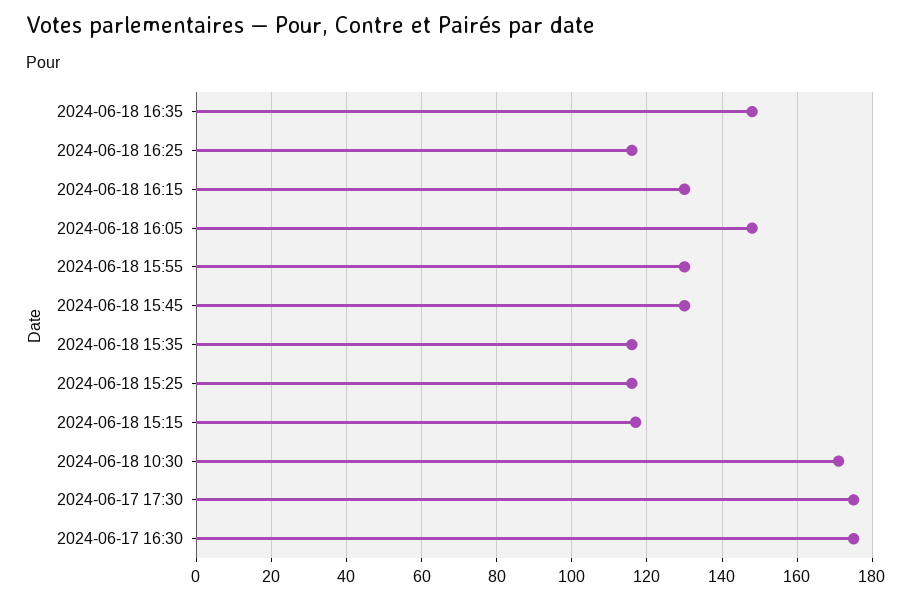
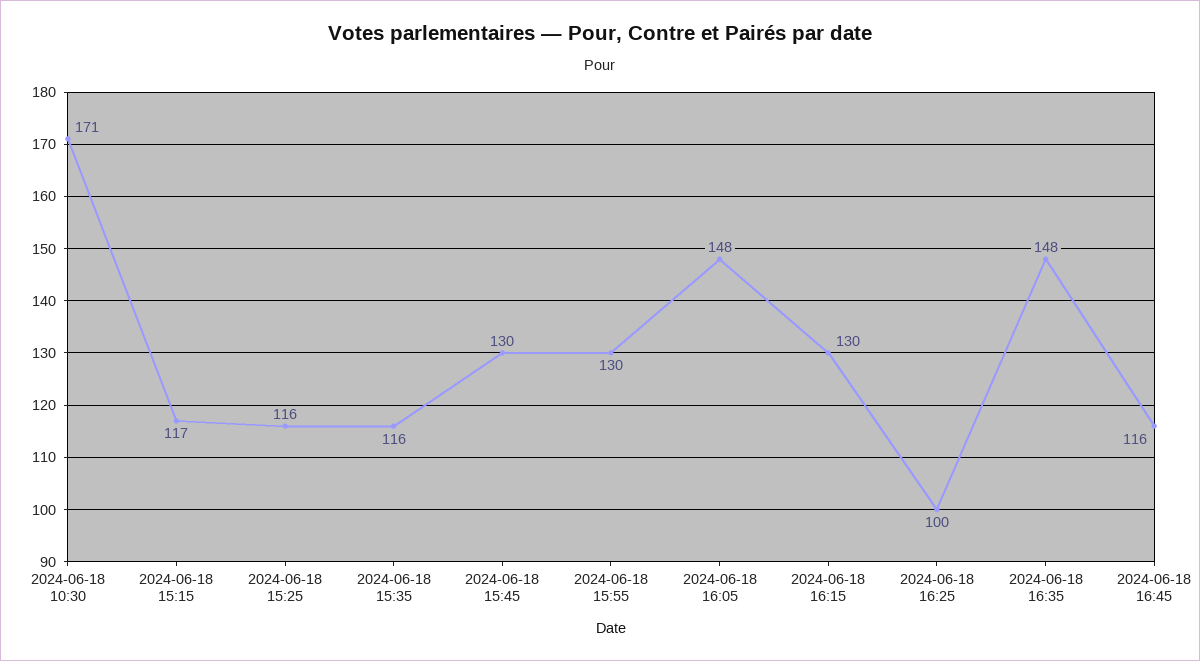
2024-06-18 16:25: 115 -> 100
2024-06-17 17:30: 175 -> none
2024-06-17 16:30: 175 -> none
2024-06-18 16:45: none -> 116

